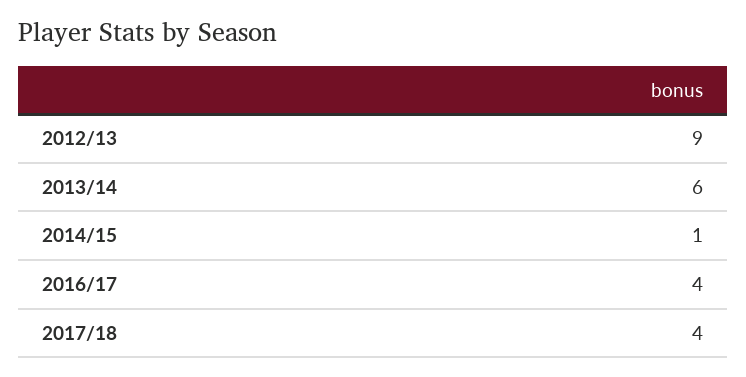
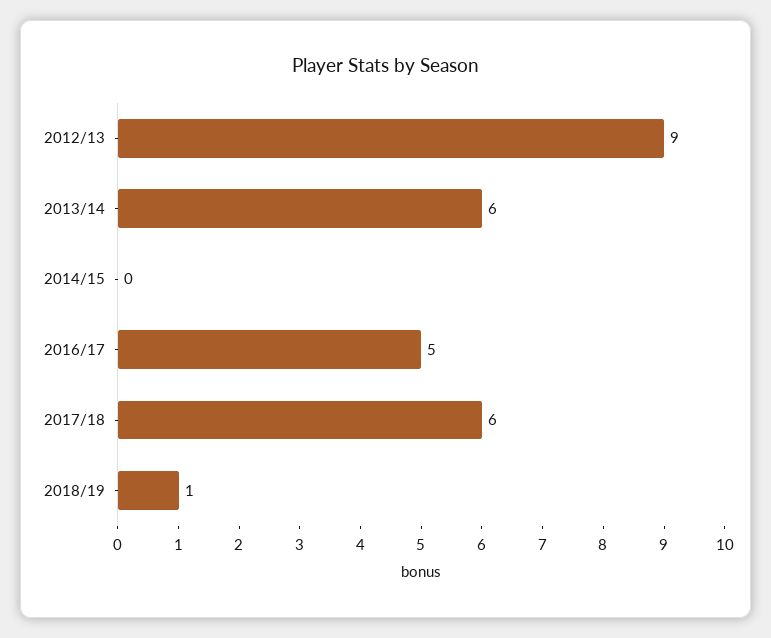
2014/15: 1 -> 0
2016/17: 4 -> 5
2017/18: 4 -> 6
2018/19: none -> 1

